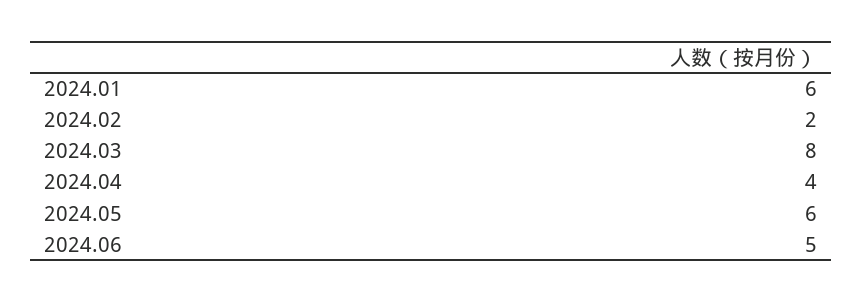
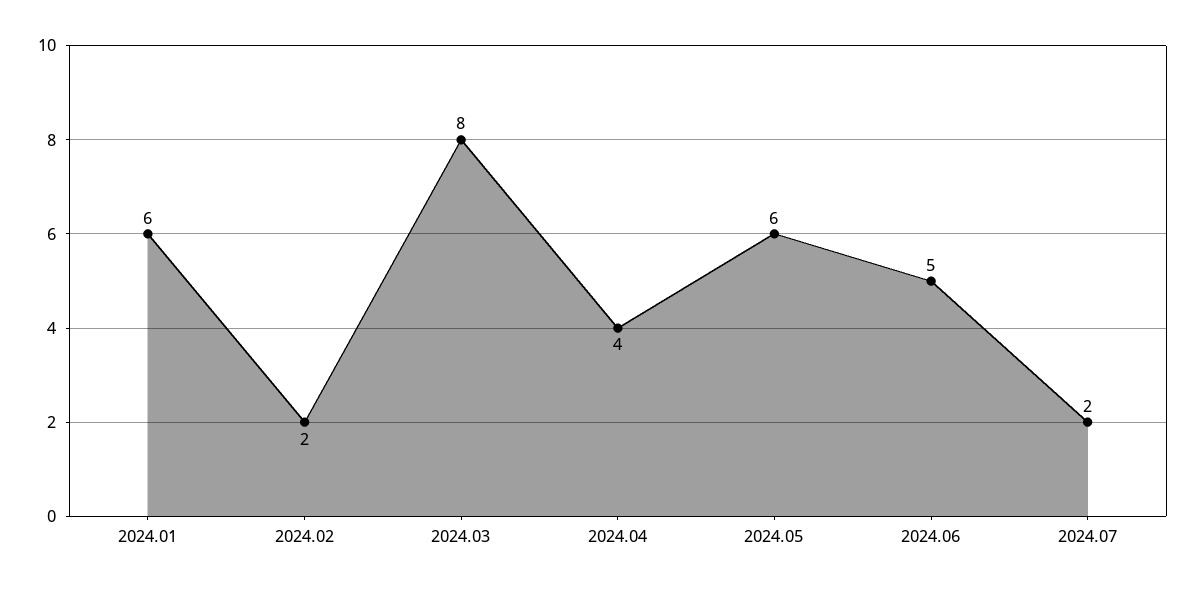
2024.07: none -> 2

